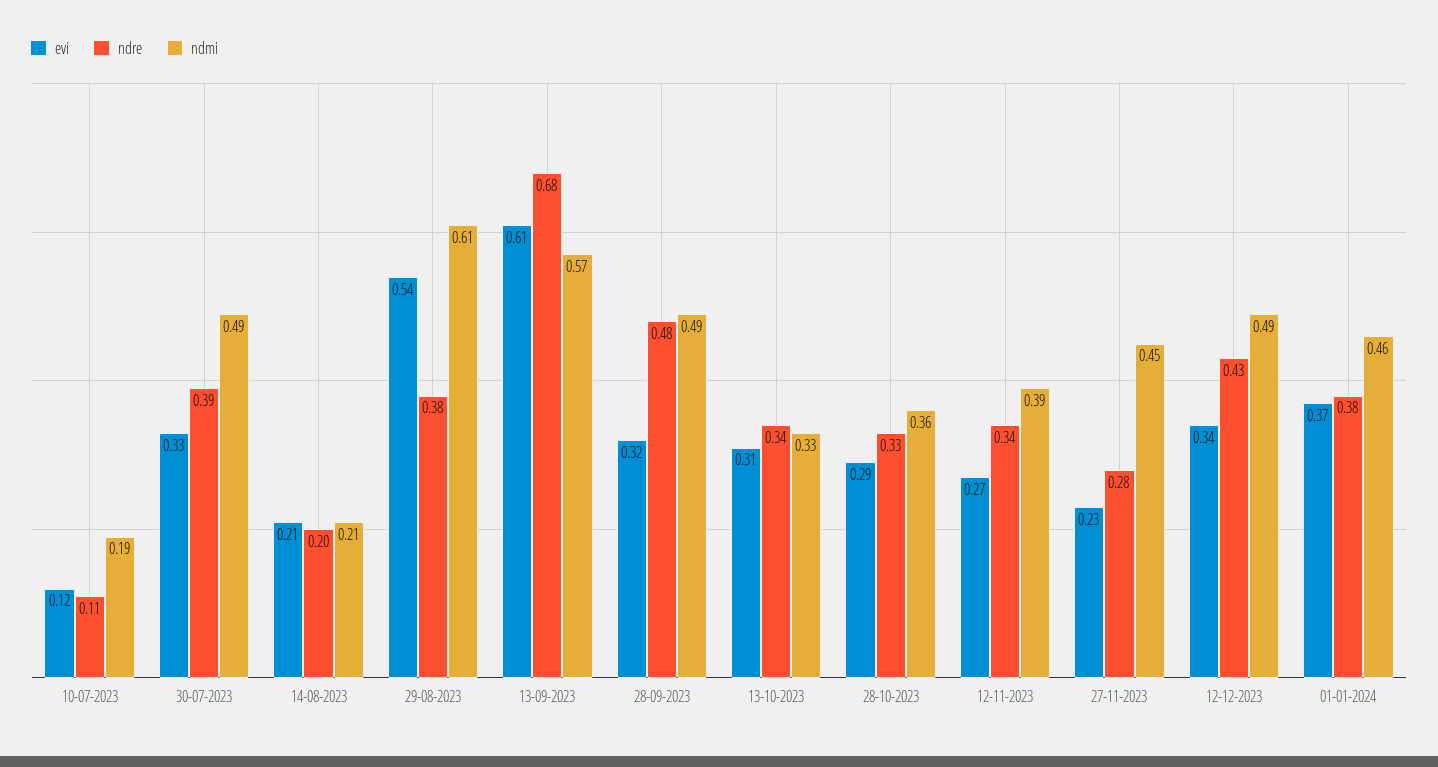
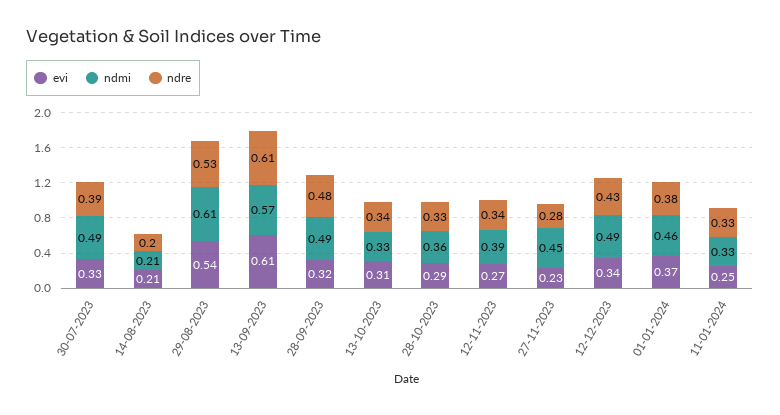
evi, 10-07-2023: 0.12 -> none
ndre, 10-07-2023: 0.11 -> none
ndmi, 10-07-2023: 0.19 -> none
ndre, 29-08-2023: 0.38 -> 0.53
ndre, 13-09-2023: 0.68 -> 0.61
evi, 11-01-2024: none -> 0.25
ndmi, 11-01-2024: none -> 0.33
ndre, 11-01-2024: none -> 0.33

